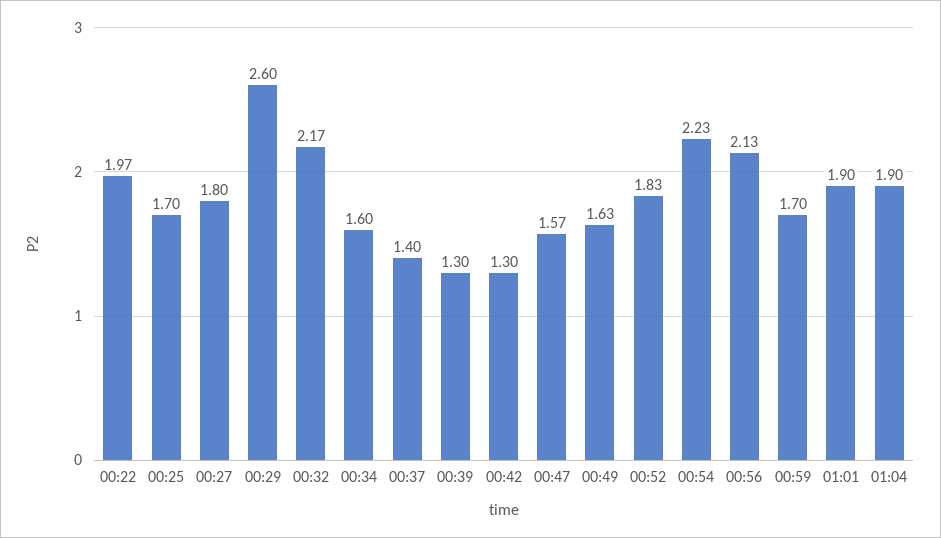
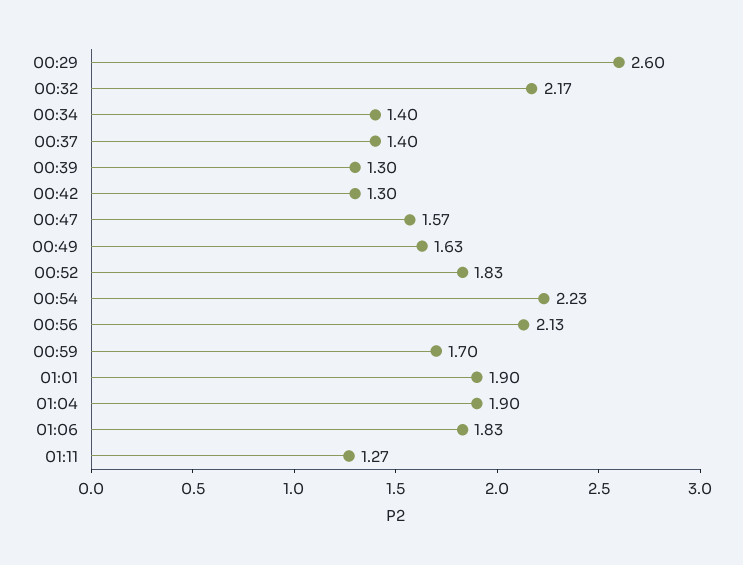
00:22: 1.97 -> none
00:25: 1.7 -> none
00:27: 1.8 -> none
00:34: 1.6 -> 1.4
01:06: none -> 1.83
01:11: none -> 1.27

